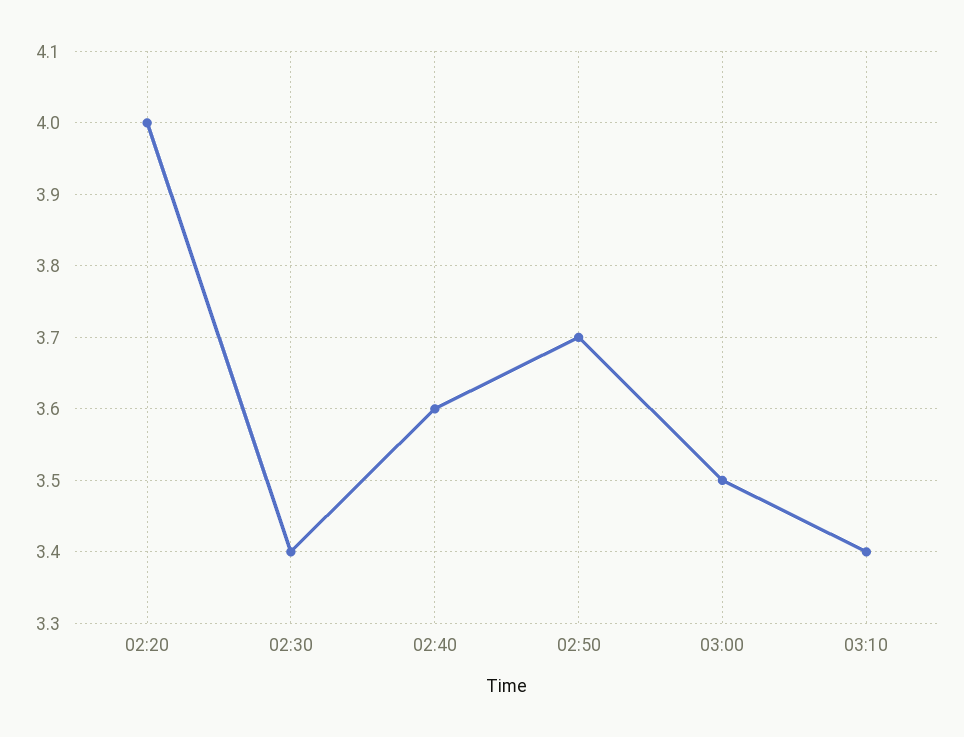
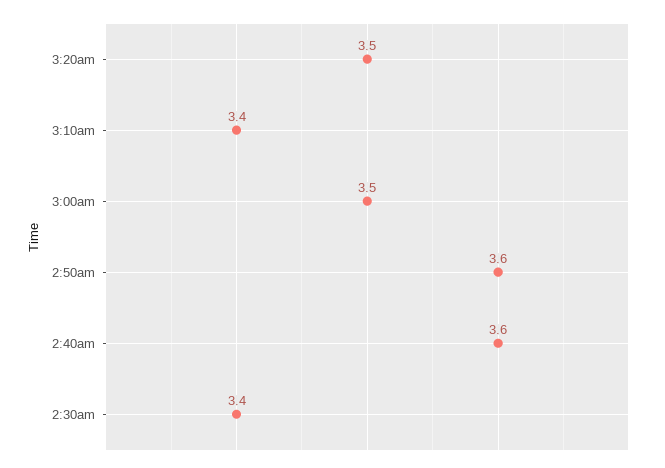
02:20: 4 -> none
02:50: 3.7 -> 3.6
3:20am: none -> 3.5

